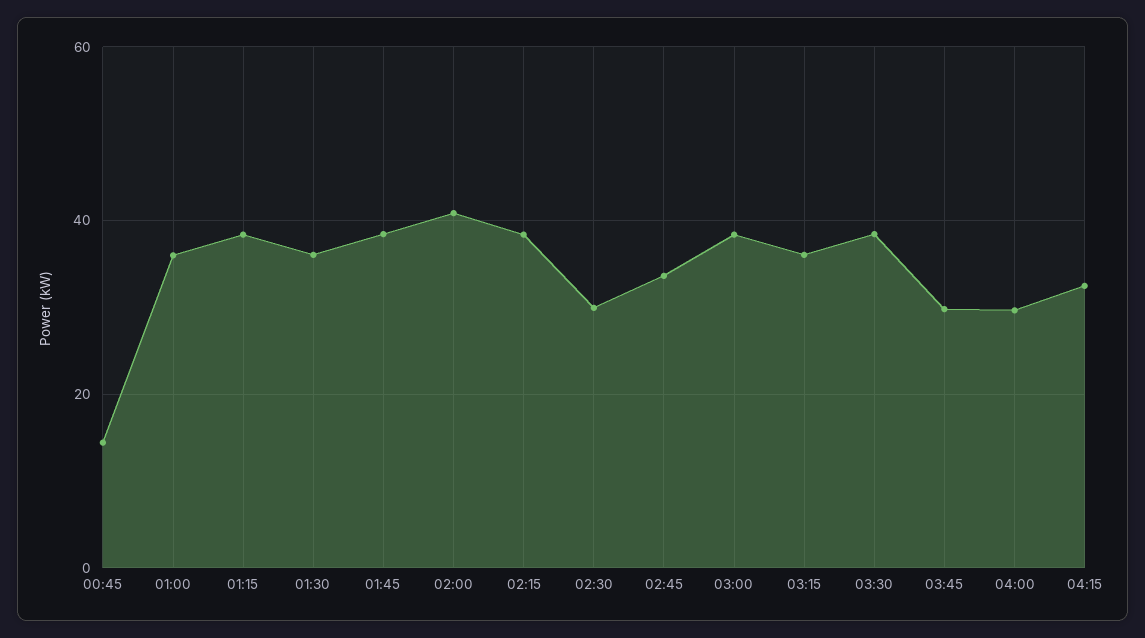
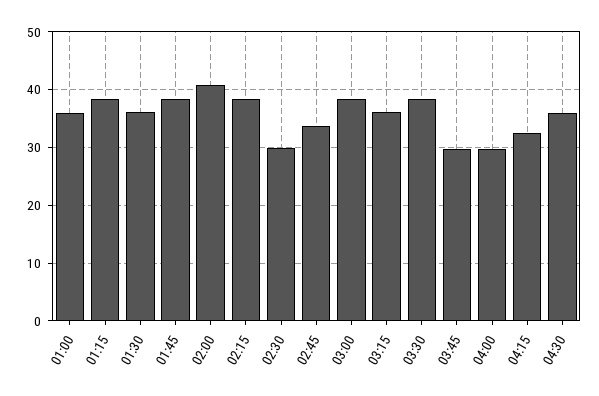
00:45: 14 -> none
04:30: none -> 36

